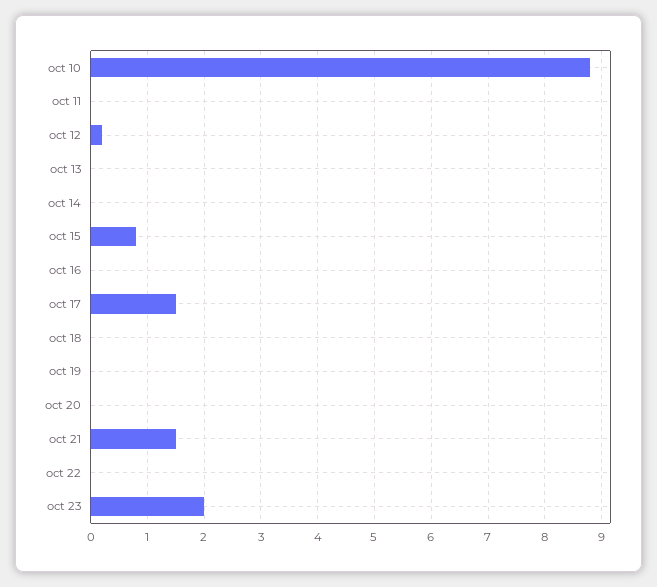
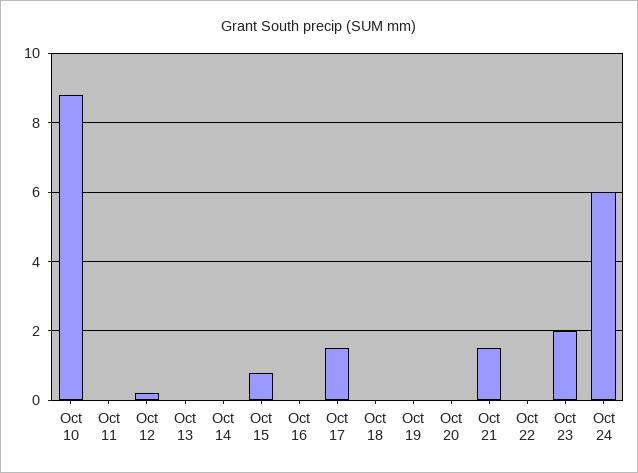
Oct 24: none -> 6

